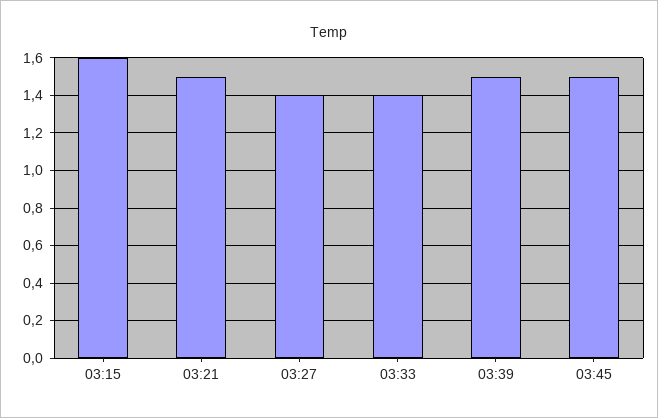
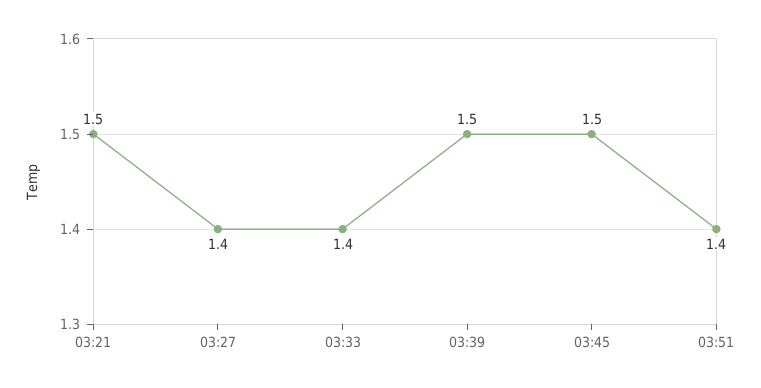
03:15: 1.6 -> none
03:51: none -> 1.4

